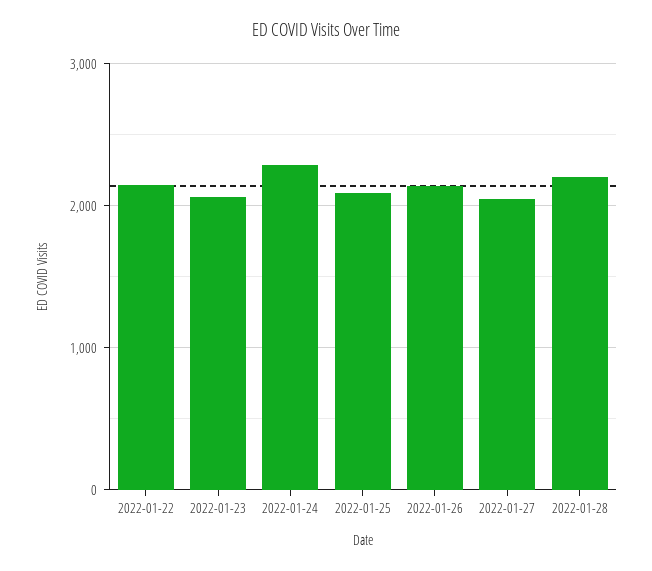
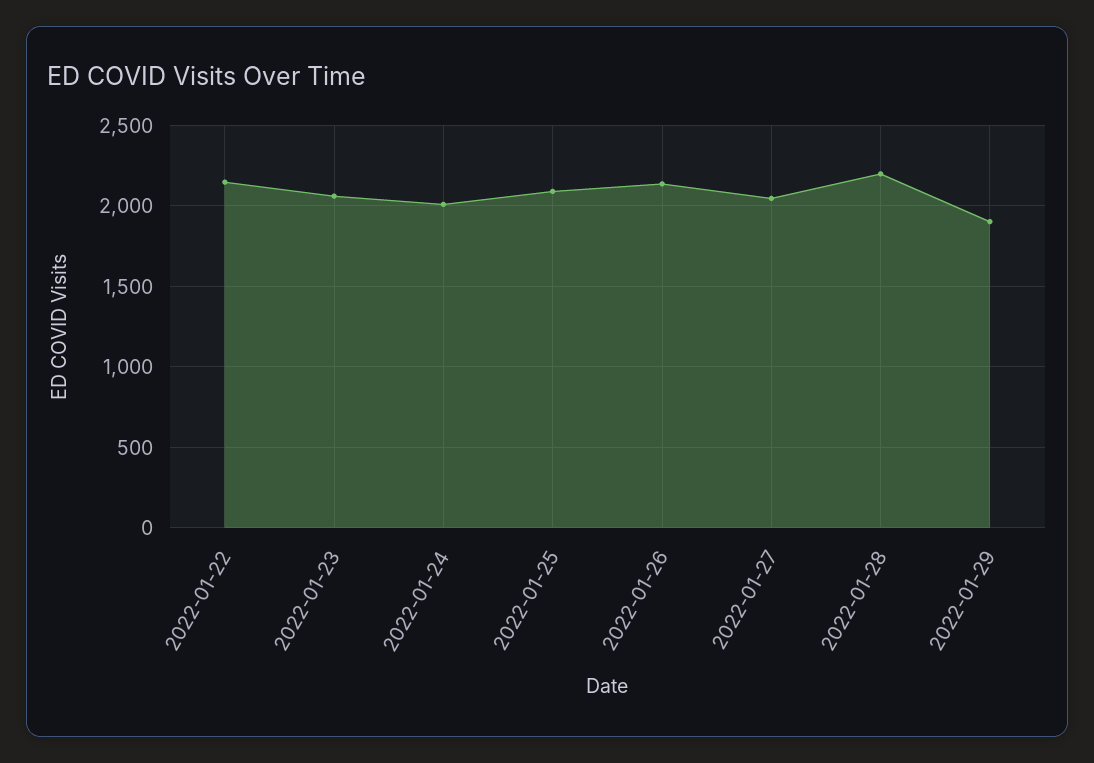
2022-01-24: 2300 -> 2000
2022-01-29: none -> 1900

